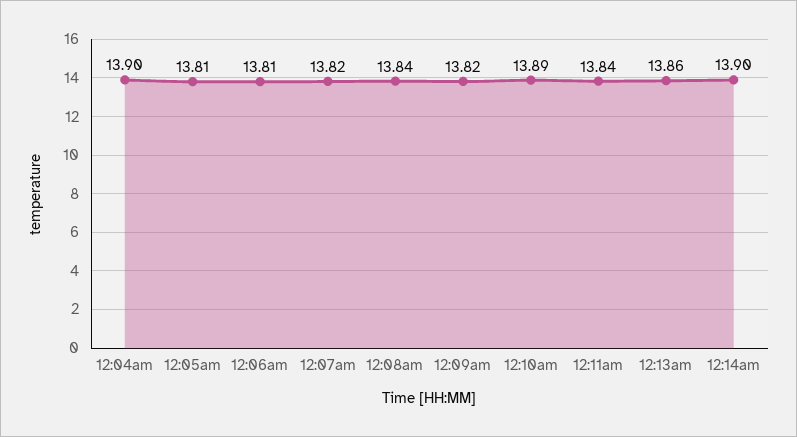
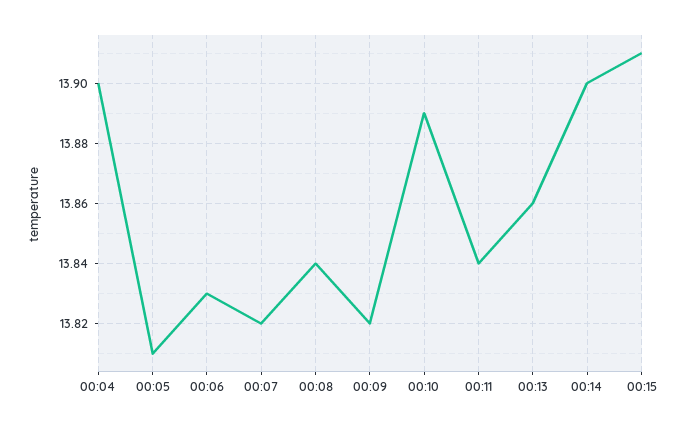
12:06am: 13.81 -> 13.83
00:15: none -> 13.91

